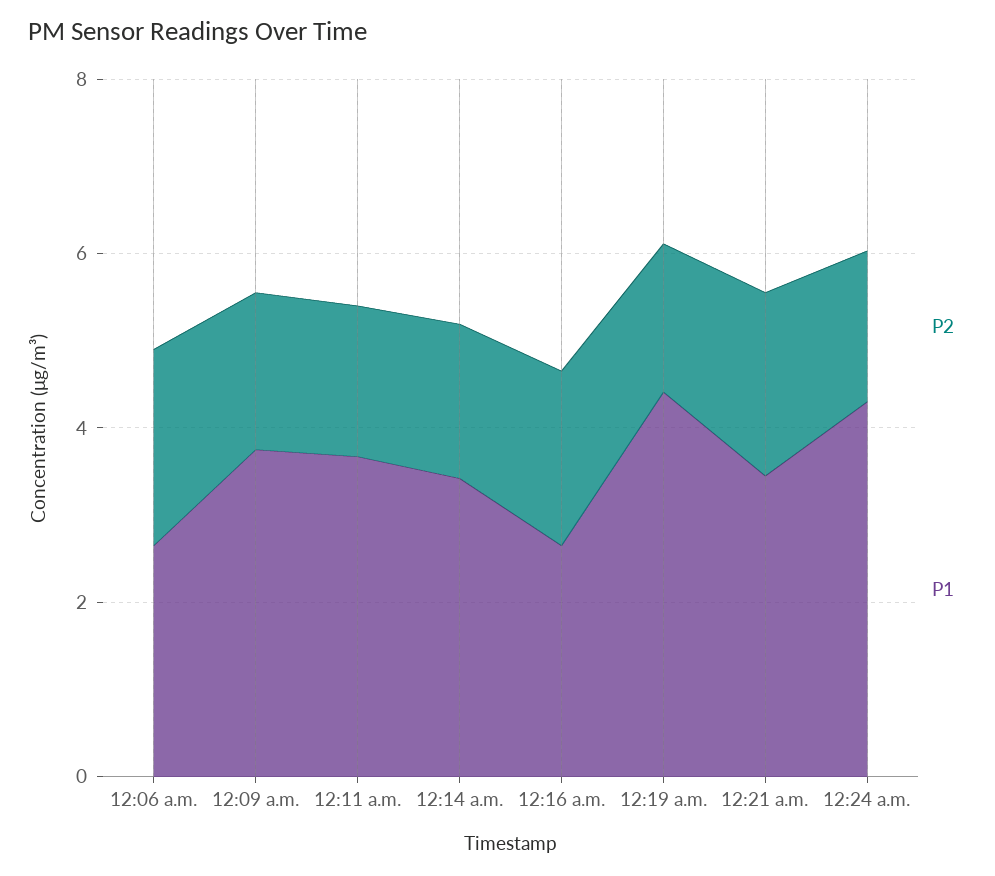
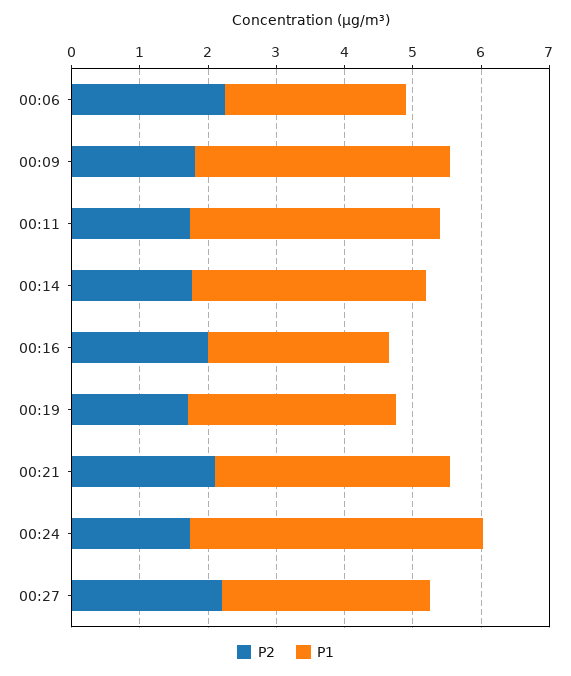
P1, 12:19 a.m.: 4.5 -> 3
P2, 00:27: none -> 2.2
P1, 00:27: none -> 3

